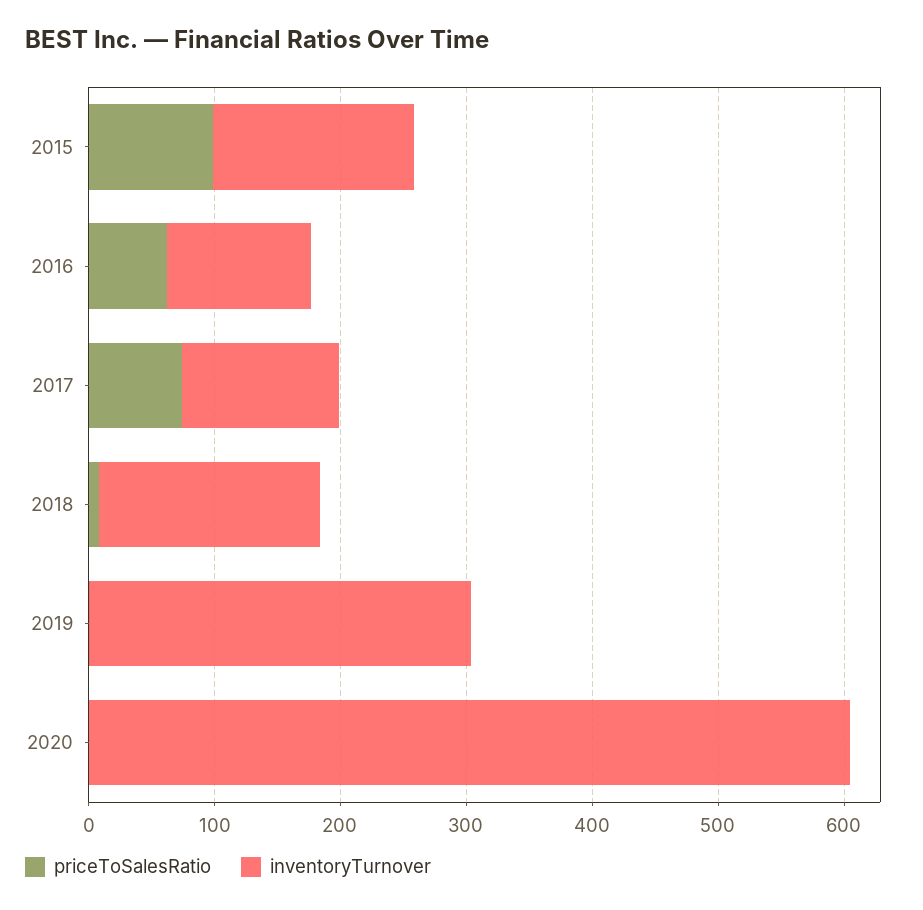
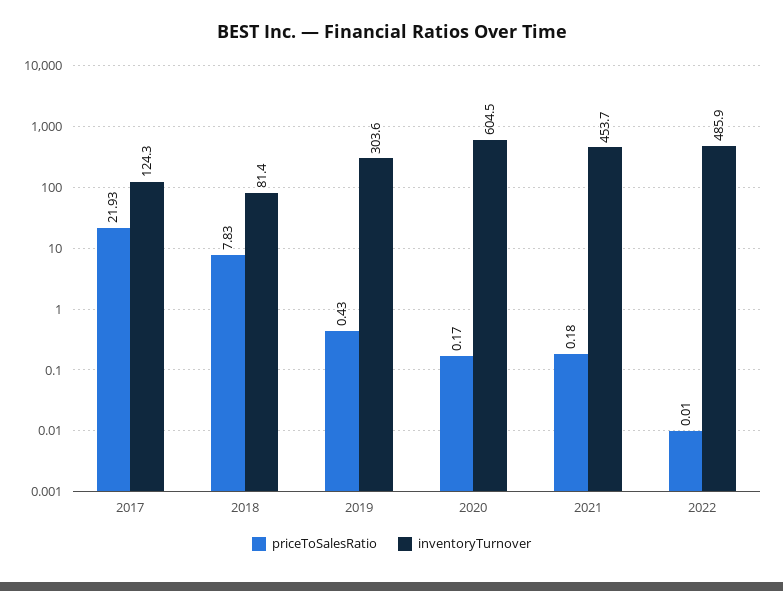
priceToSalesRatio, 2015: 100 -> none
inventoryTurnover, 2015: 160 -> none
priceToSalesRatio, 2016: 60 -> none
inventoryTurnover, 2016: 120 -> none
priceToSalesRatio, 2017: 80 -> 21.93
inventoryTurnover, 2018: 180 -> 81.4
priceToSalesRatio, 2021: none -> 0.18
inventoryTurnover, 2021: none -> 453.7
priceToSalesRatio, 2022: none -> 0.01
inventoryTurnover, 2022: none -> 485.9

